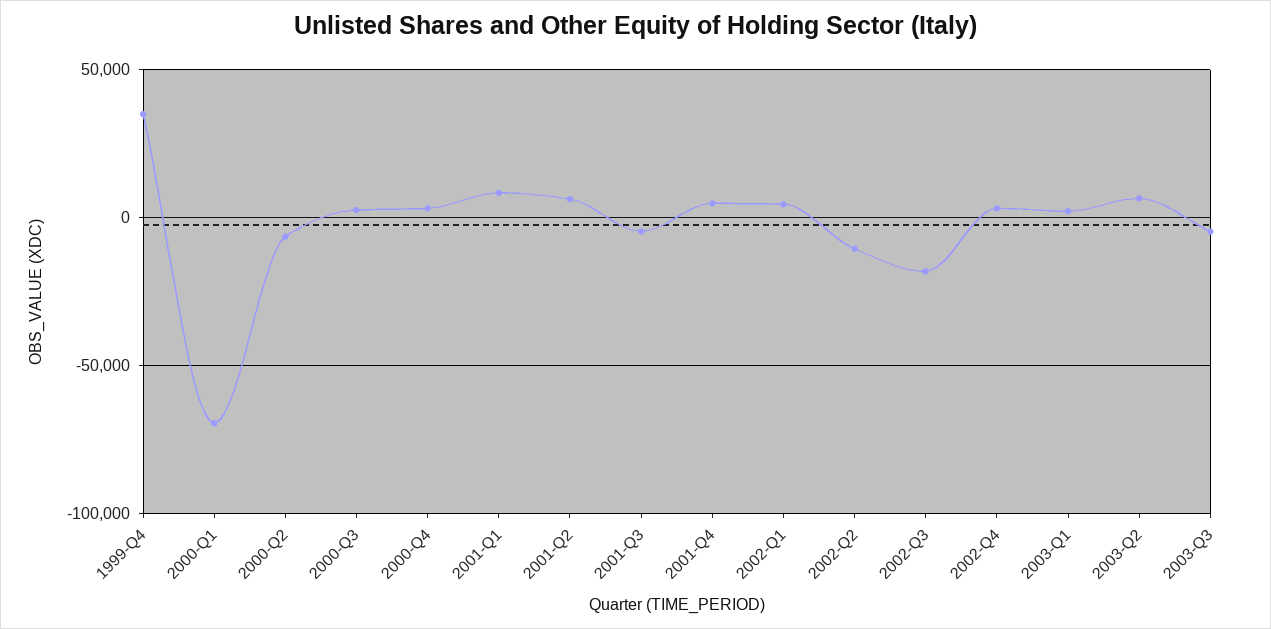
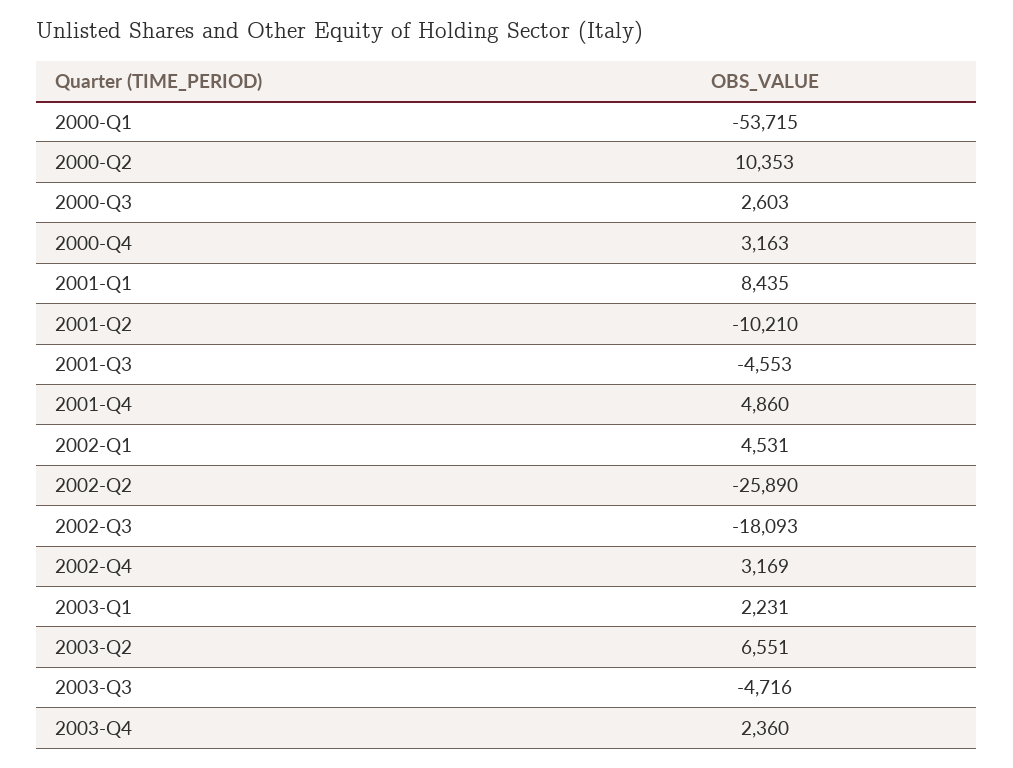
1999-Q4: 35000 -> none
2000-Q1: -70000 -> -53715
2000-Q2: -5000 -> 10353
2001-Q2: 5000 -> -10210
2002-Q2: -10000 -> -25890
2003-Q4: none -> 2360

